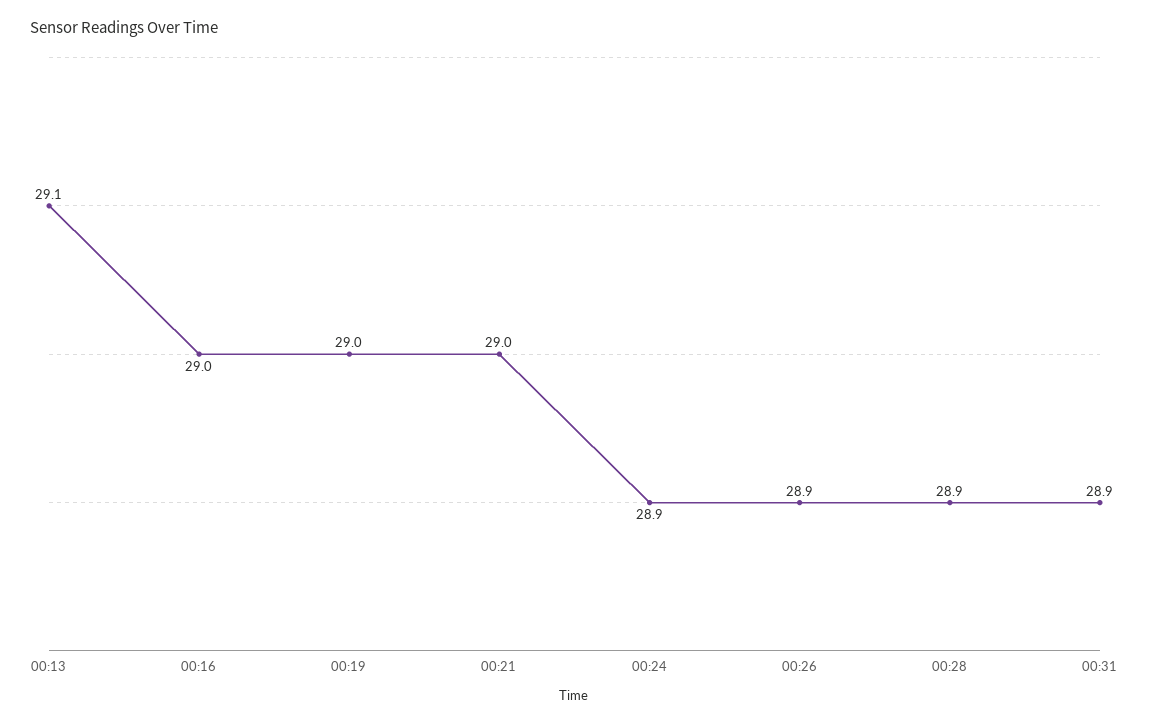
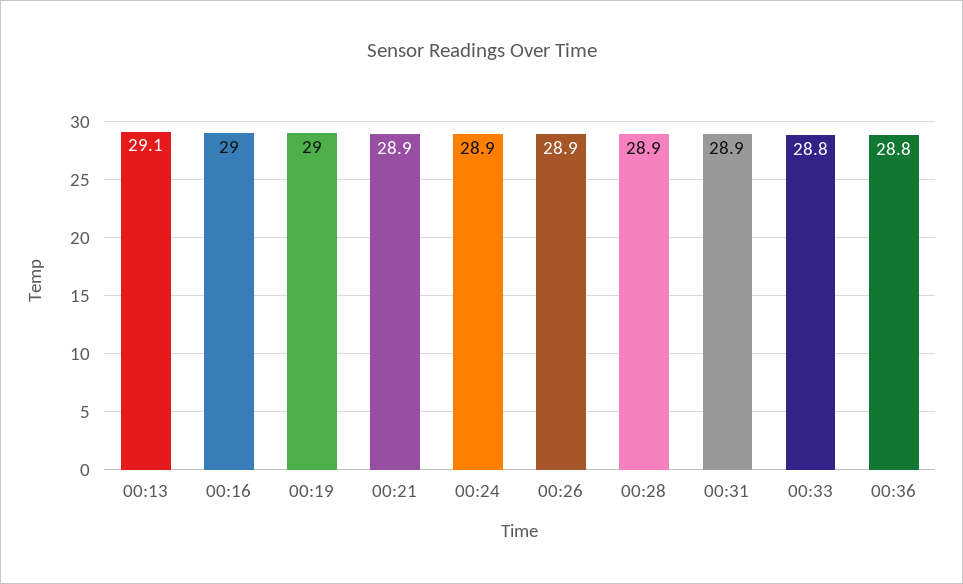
00:21: 29 -> 28.9
00:33: none -> 28.8
00:36: none -> 28.8

